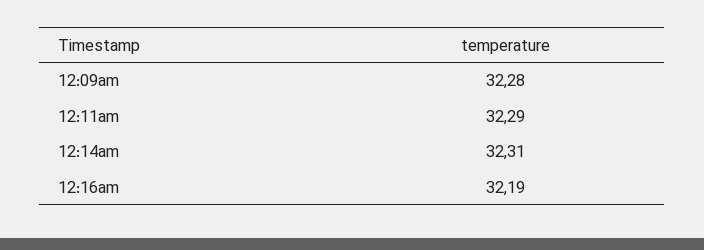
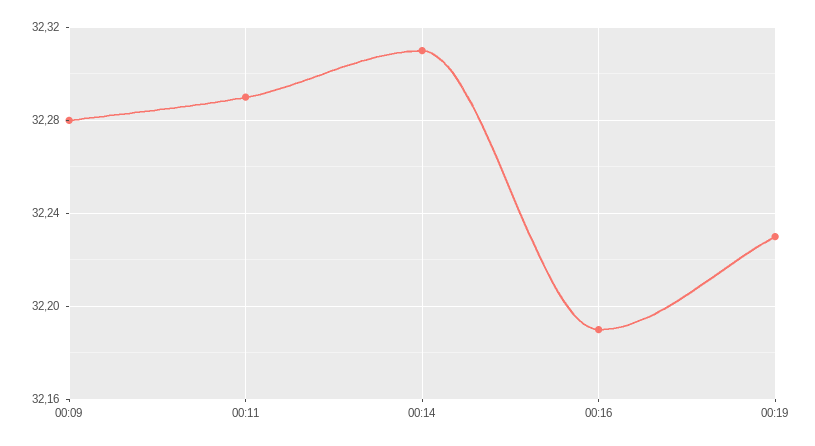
00:19: none -> 32.23

